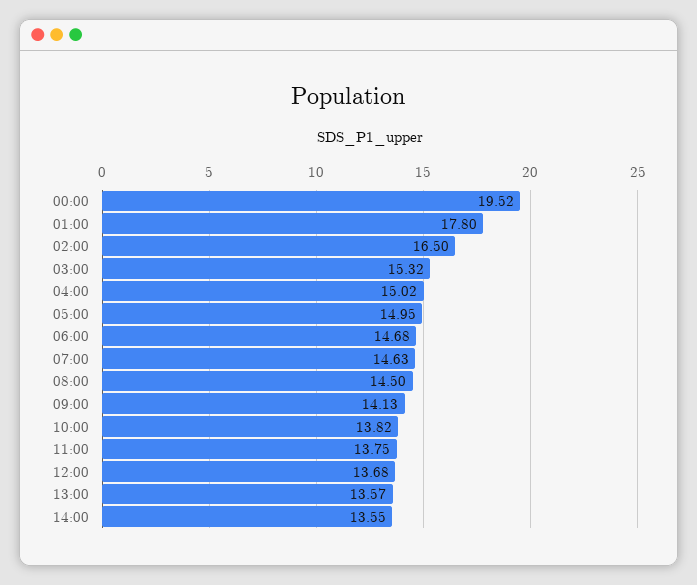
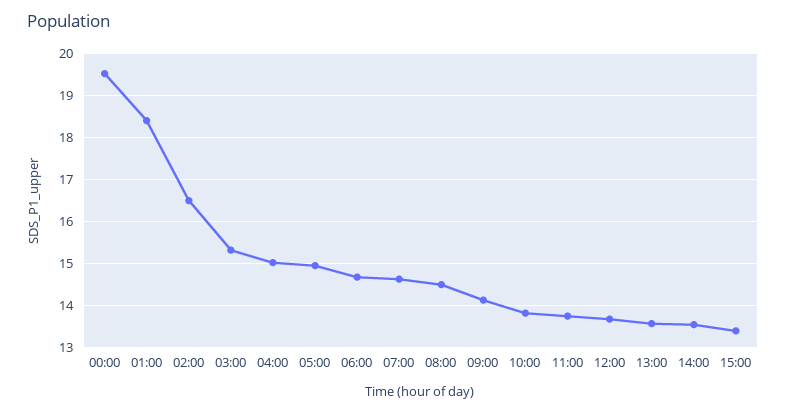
01:00: 17.8 -> 18.4
15:00: none -> 13.4

